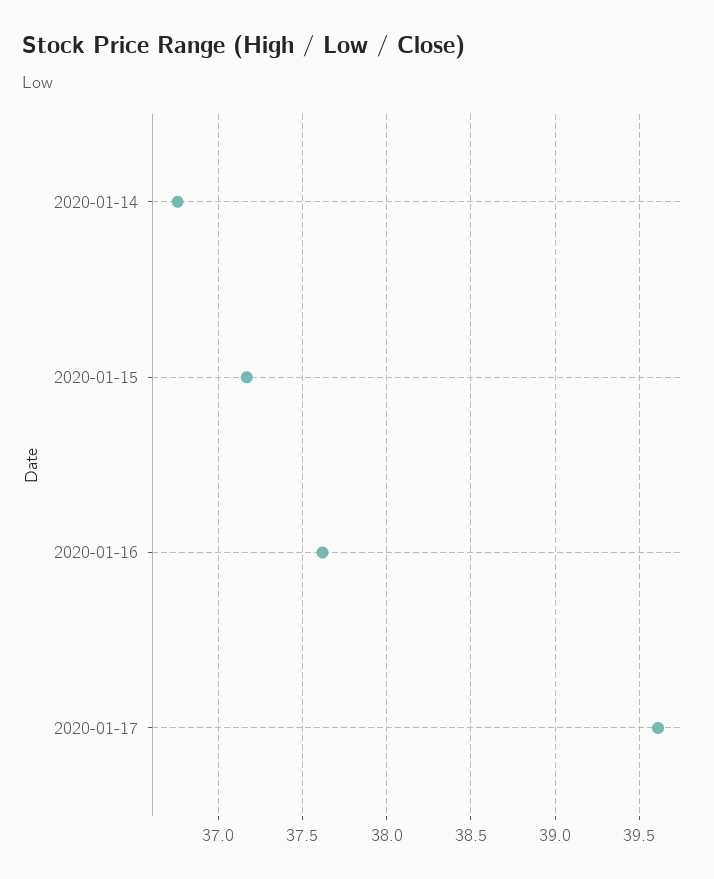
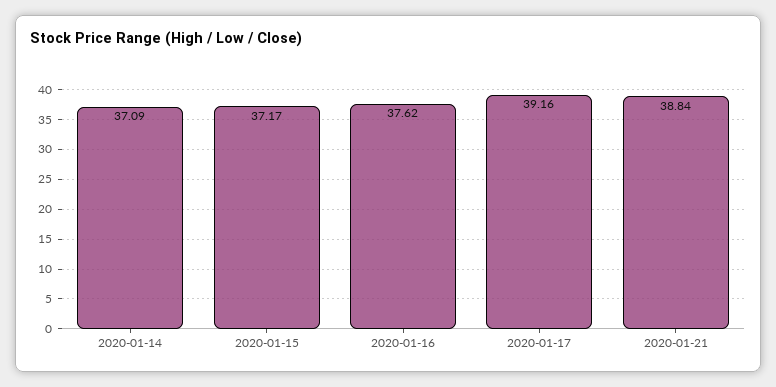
2020-01-14: 36.75 -> 37.09
2020-01-17: 39.6 -> 39.16
2020-01-21: none -> 38.84

